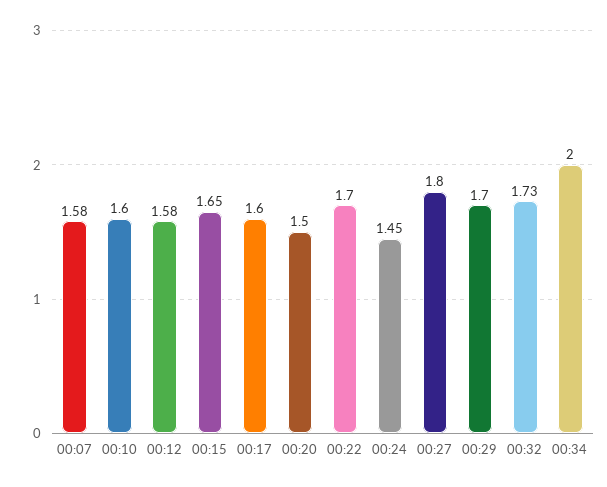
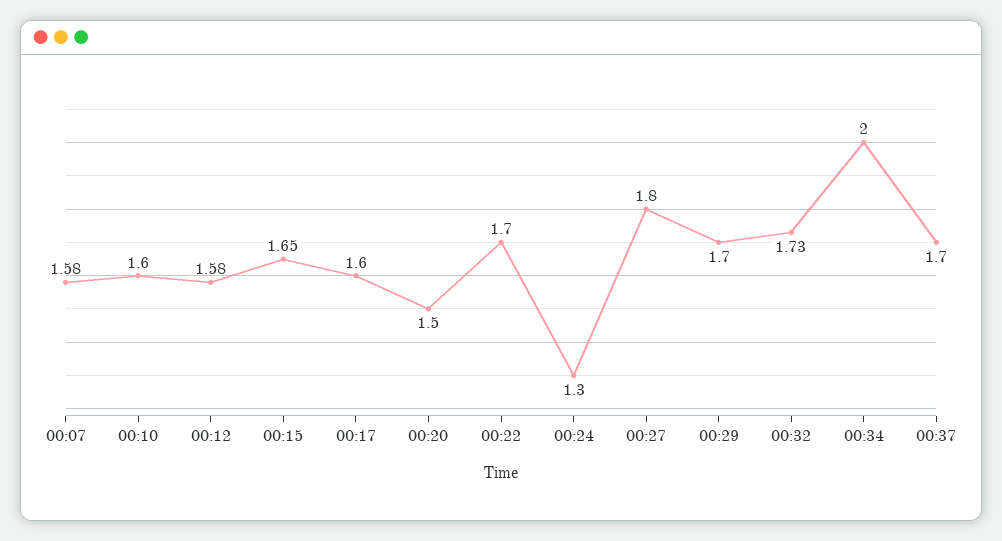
00:24: 1.45 -> 1.3
00:37: none -> 1.7

